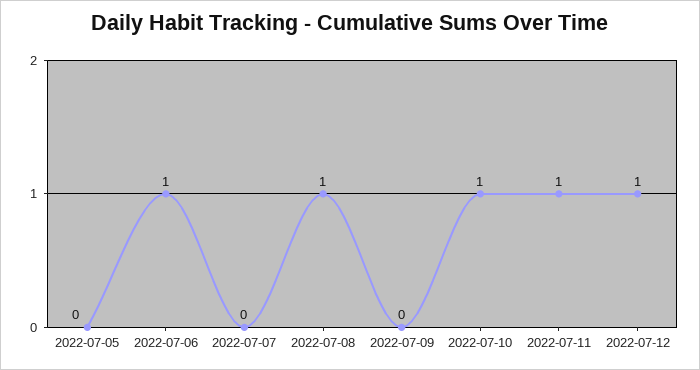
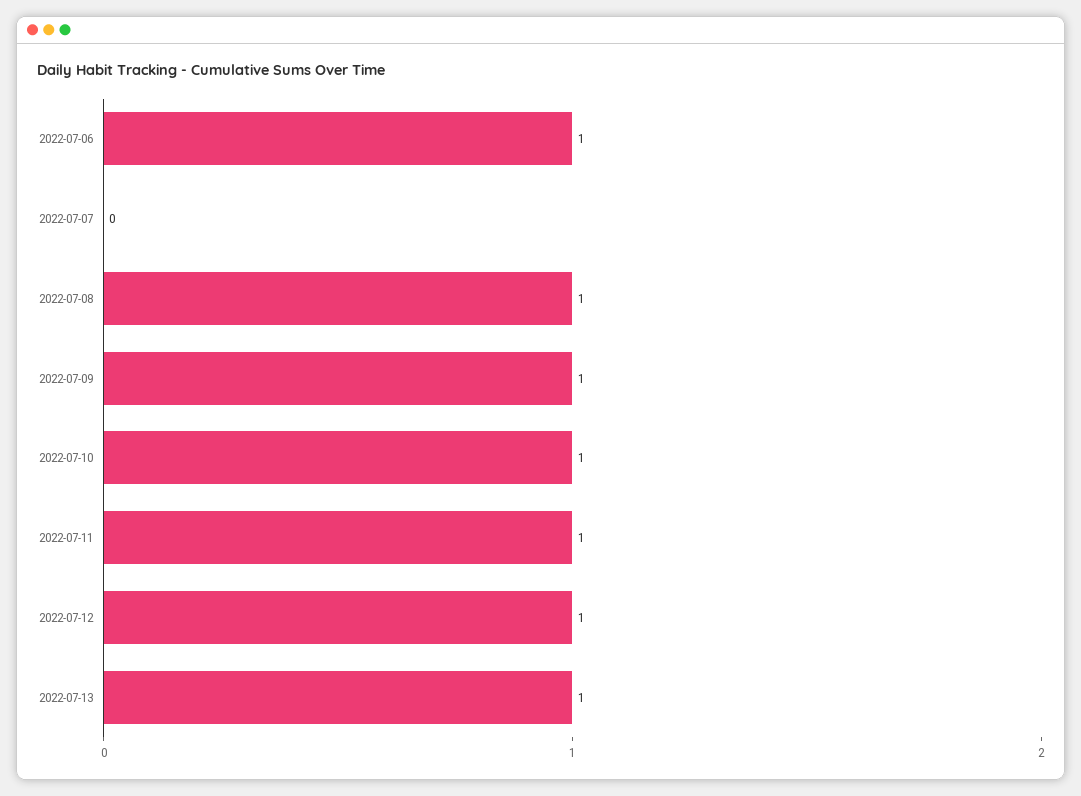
2022-07-05: 0 -> none
2022-07-09: 0 -> 1
2022-07-13: none -> 1

